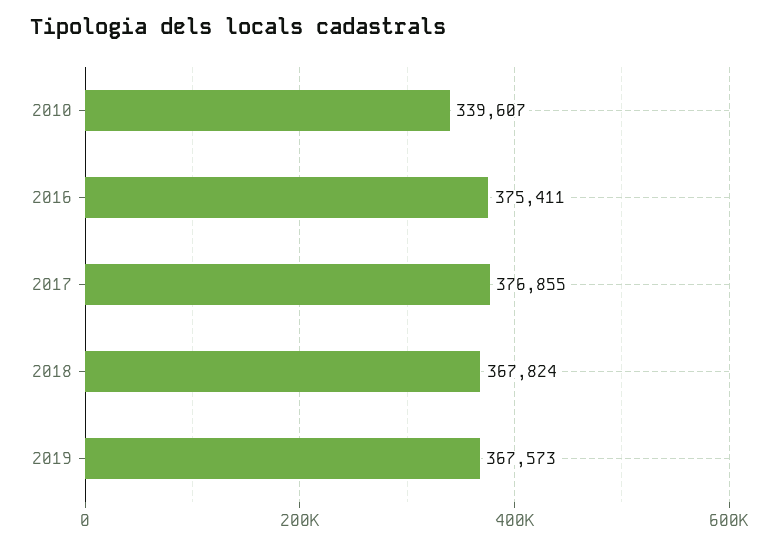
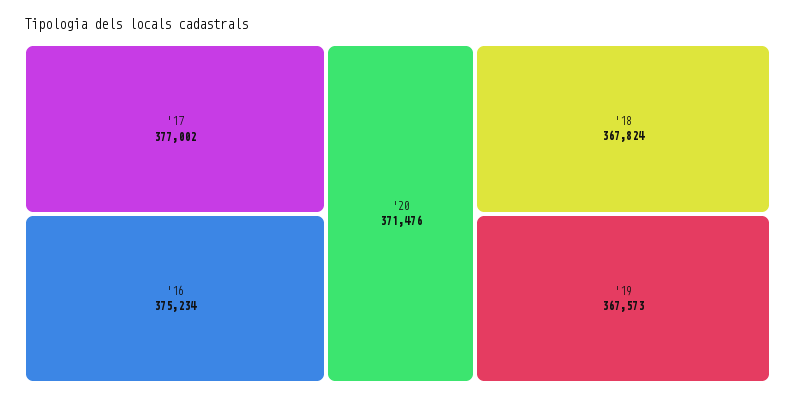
2010: 339607 -> none
2016: 375411 -> 375234
2017: 376855 -> 377002
'20: none -> 371476

